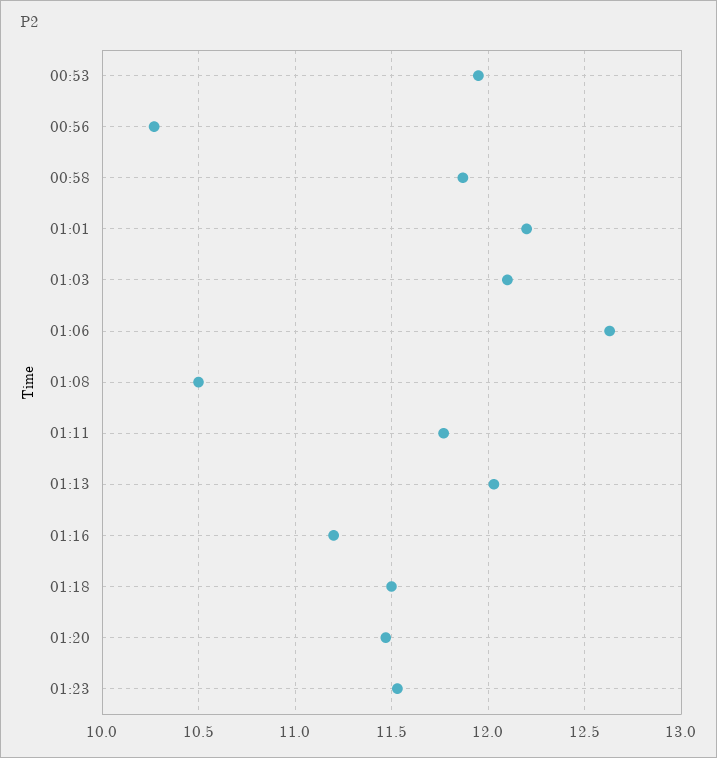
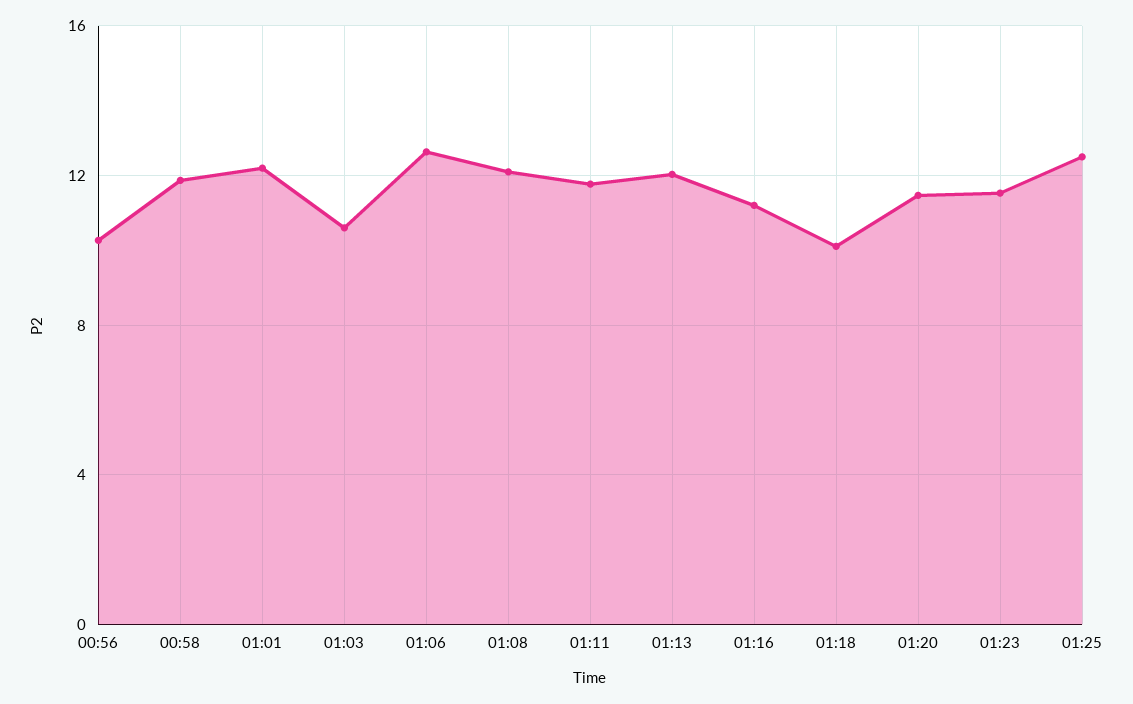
00:53: 11.95 -> none
01:03: 12.1 -> 10.5
01:08: 10.5 -> 12
01:18: 11.5 -> 10
01:25: none -> 12.5

